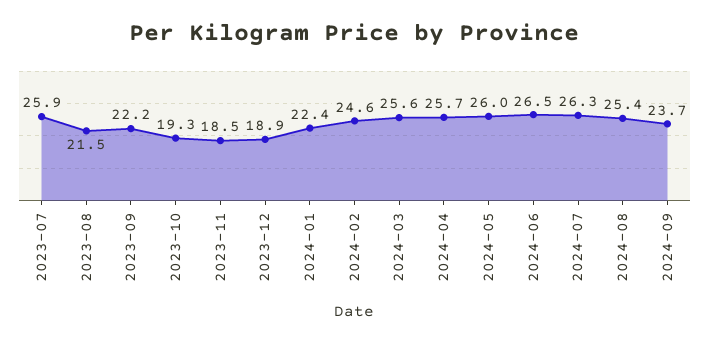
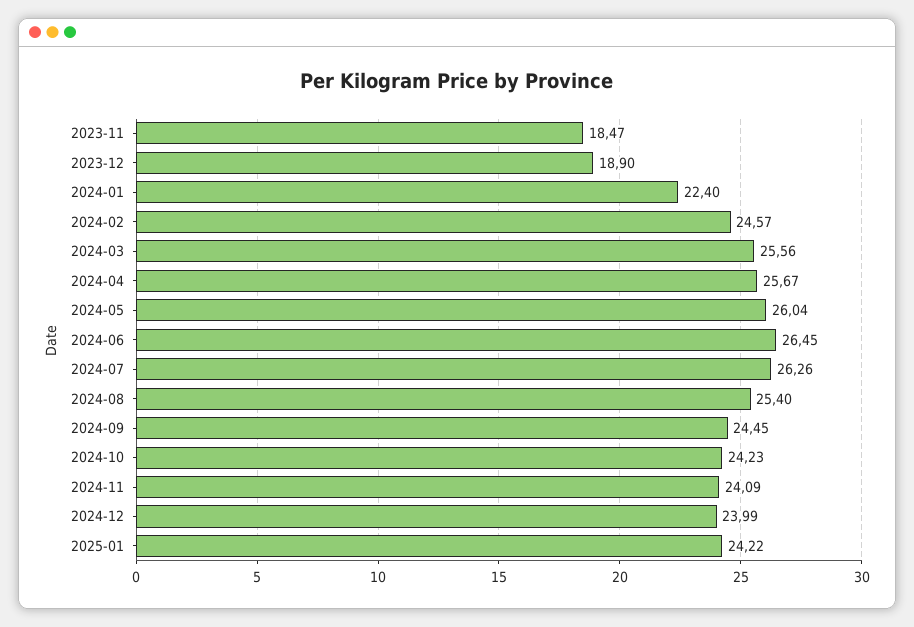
2023-07: 25.9 -> none
2023-08: 21.5 -> none
2023-09: 22.2 -> none
2023-10: 19.3 -> none
2024-09: 23.7 -> 24.45
2024-10: none -> 24.23
2024-11: none -> 24.09
2024-12: none -> 23.99
2025-01: none -> 24.22

